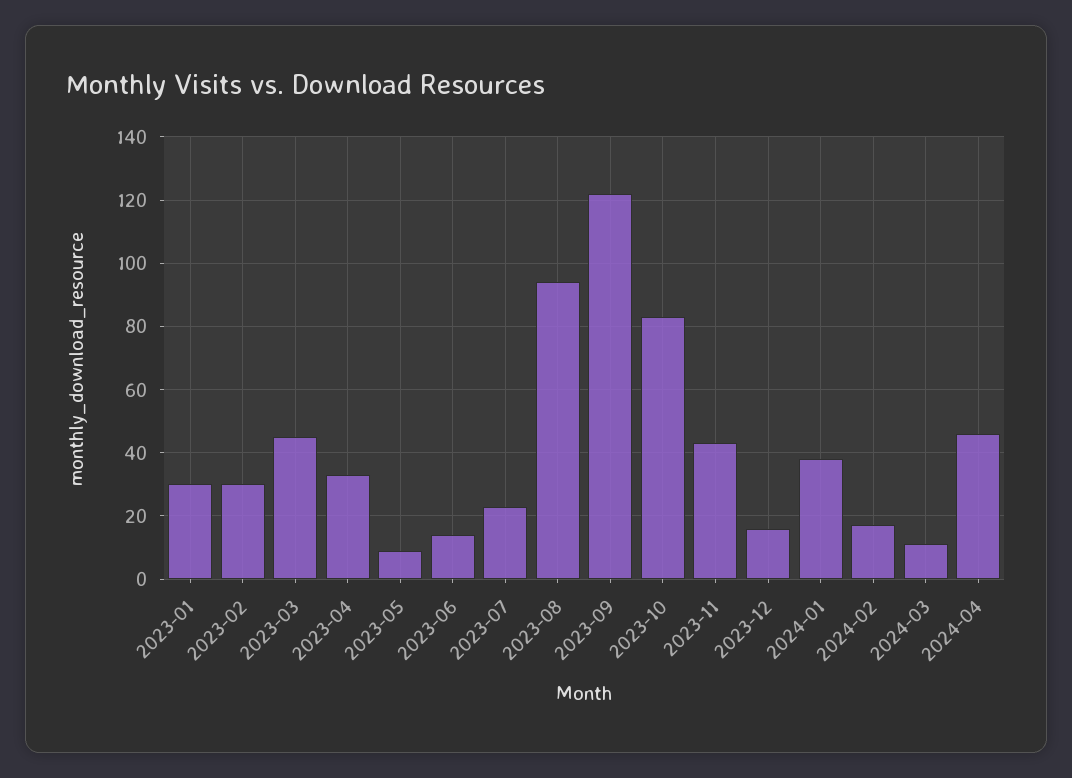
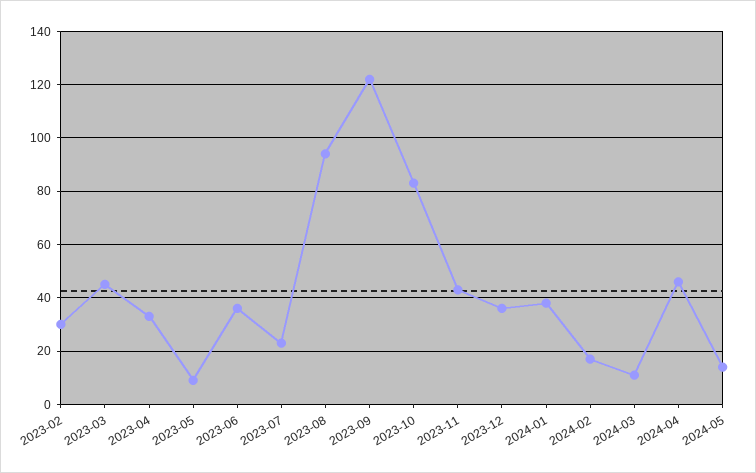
2023-01: 30 -> none
2023-06: 15 -> 35
2023-12: 15 -> 35
2024-05: none -> 15

